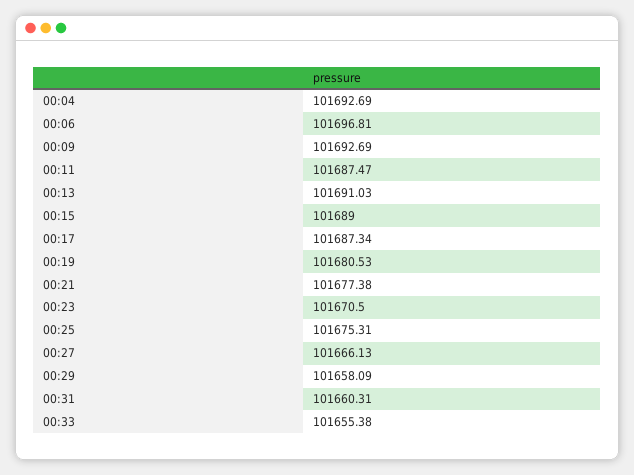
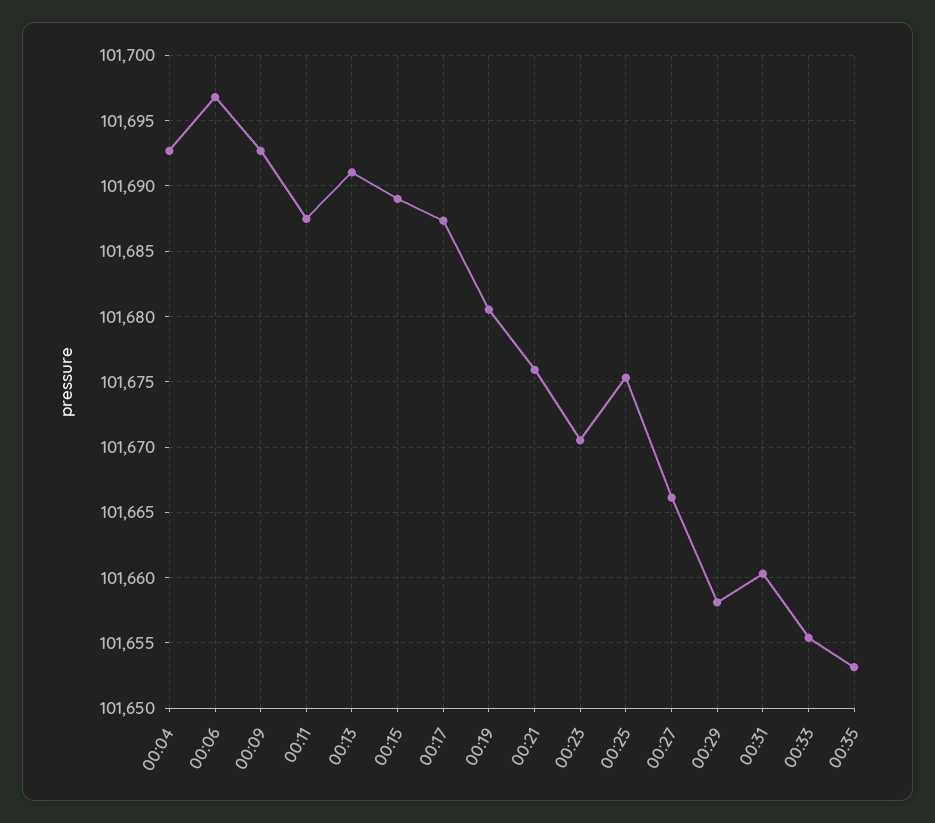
00:21: 101677.38 -> 101676
00:35: none -> 101653

